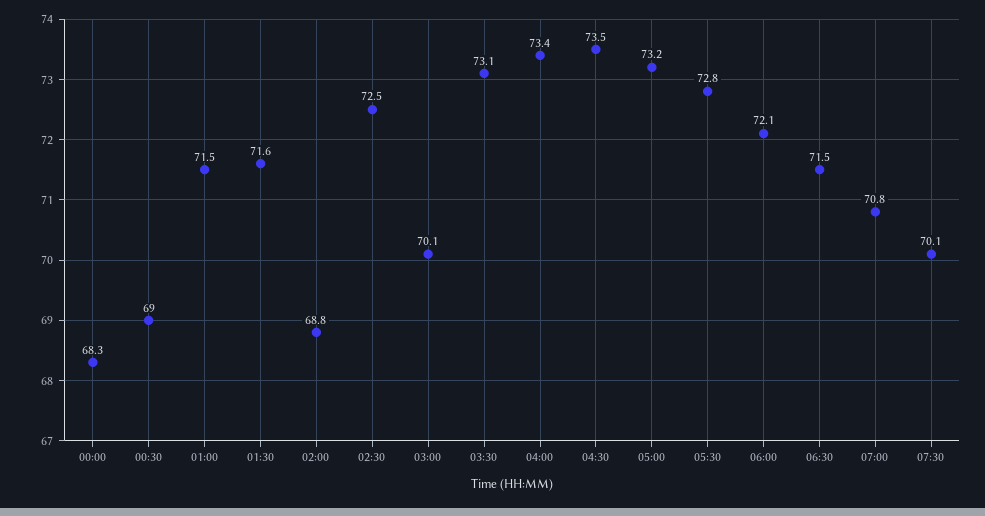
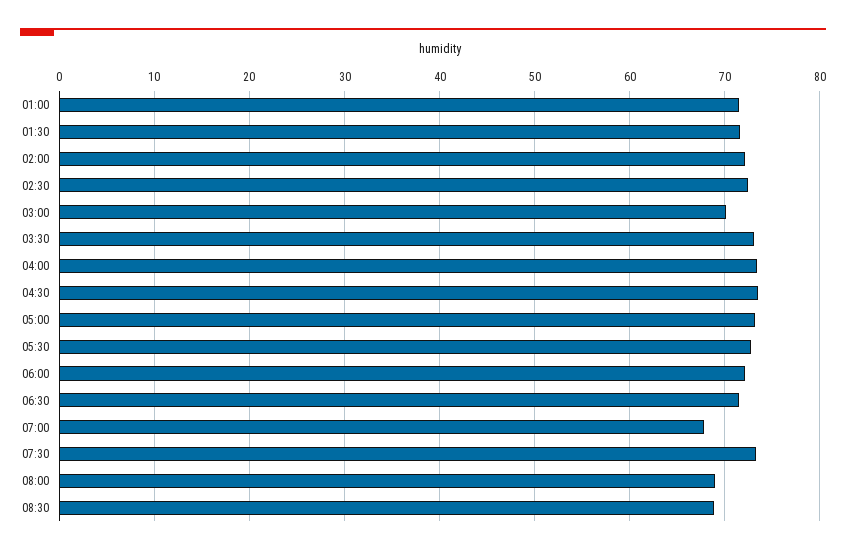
00:00: 68.3 -> none
00:30: 69 -> none
02:00: 68.8 -> 72
07:00: 70.8 -> 68
07:30: 70.1 -> 73
08:00: none -> 69
08:30: none -> 69

